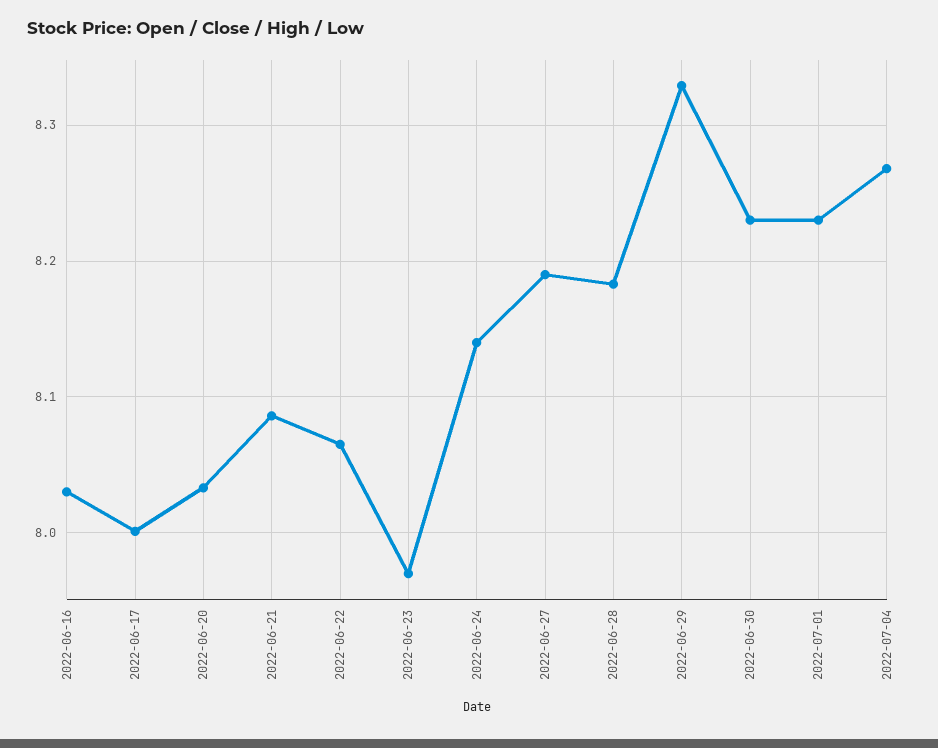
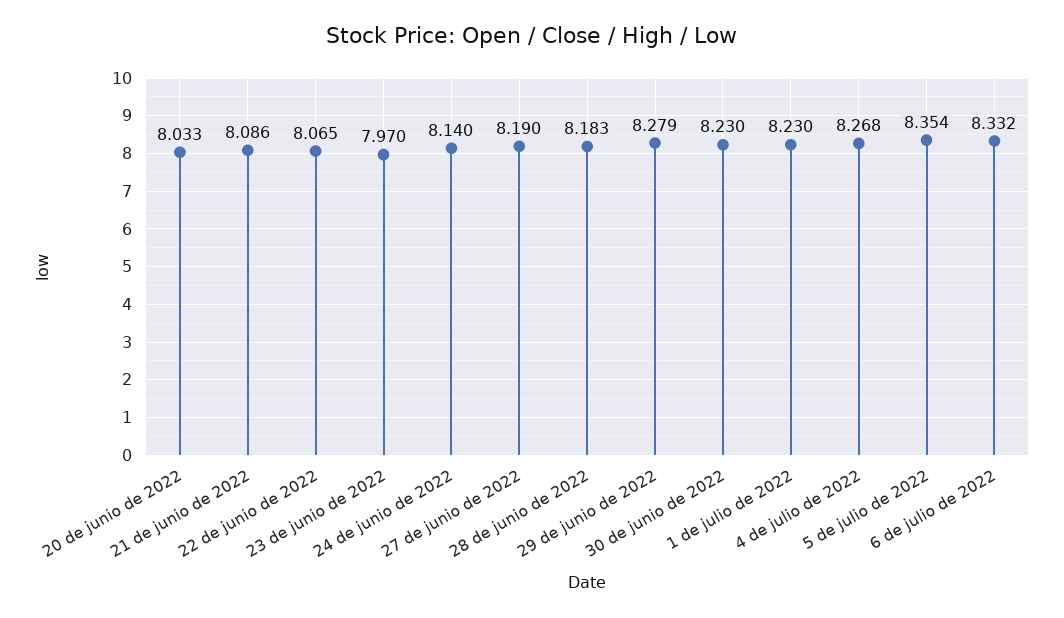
2022-06-16: 8.03 -> none
2022-06-17: 8 -> none
2022-06-29: 8.33 -> 8.279
5 de julio de 2022: none -> 8.354
6 de julio de 2022: none -> 8.332

